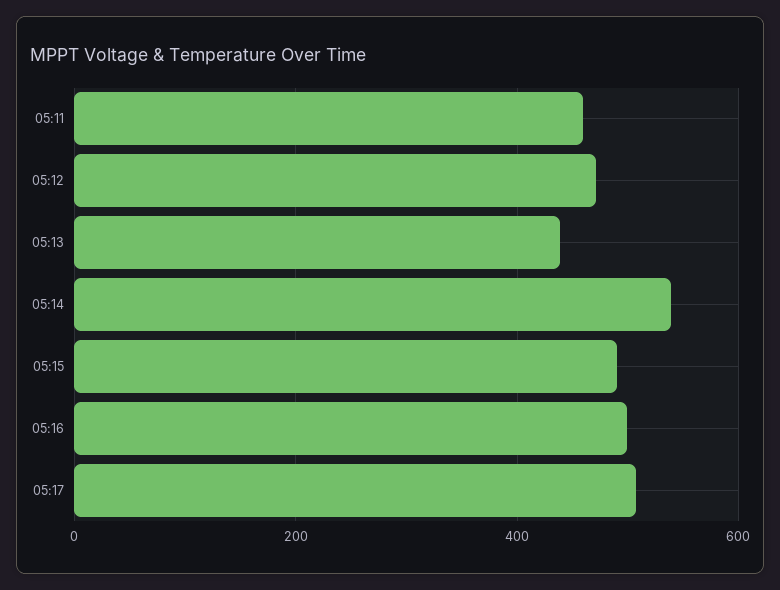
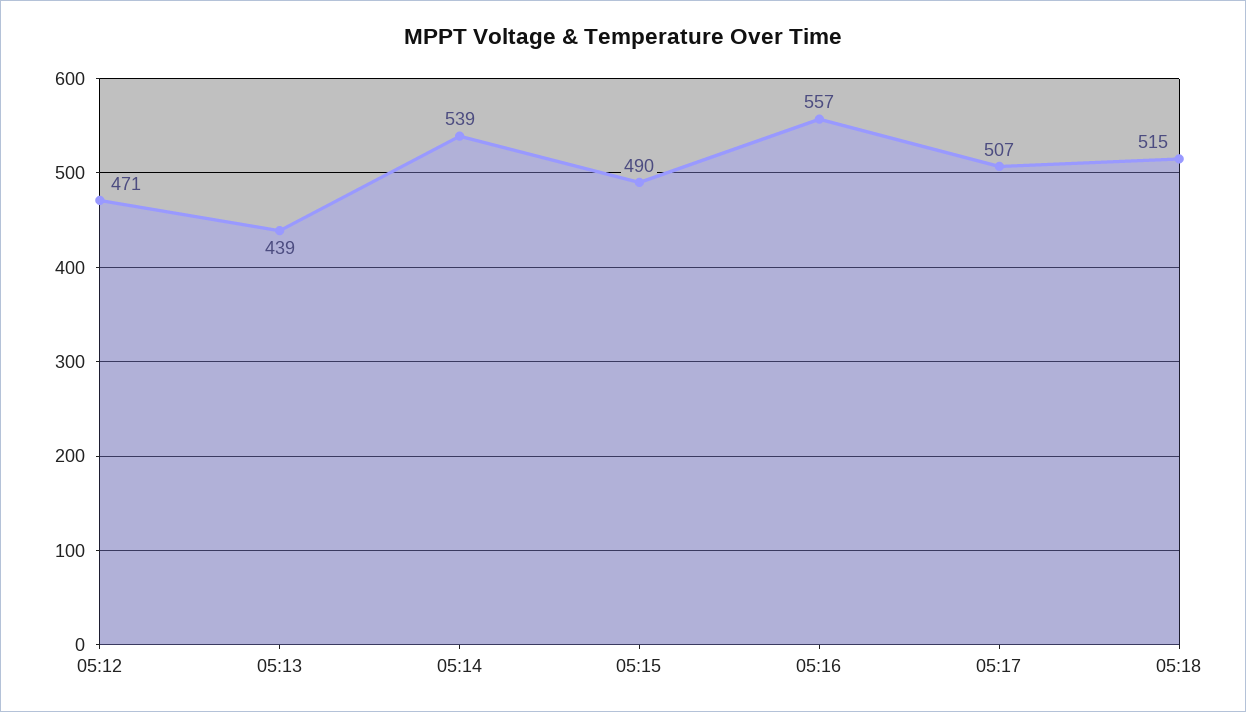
05:11: 460 -> none
05:16: 500 -> 557
05:18: none -> 515

